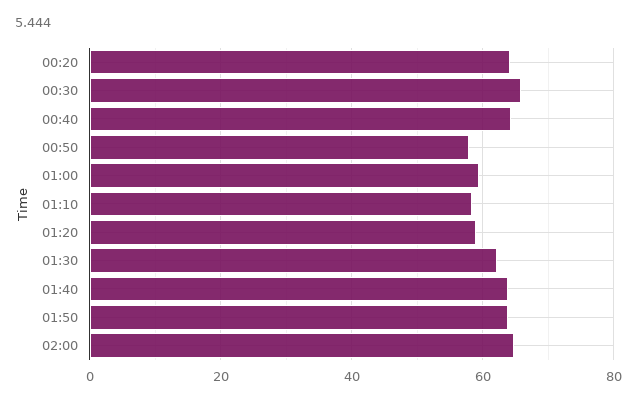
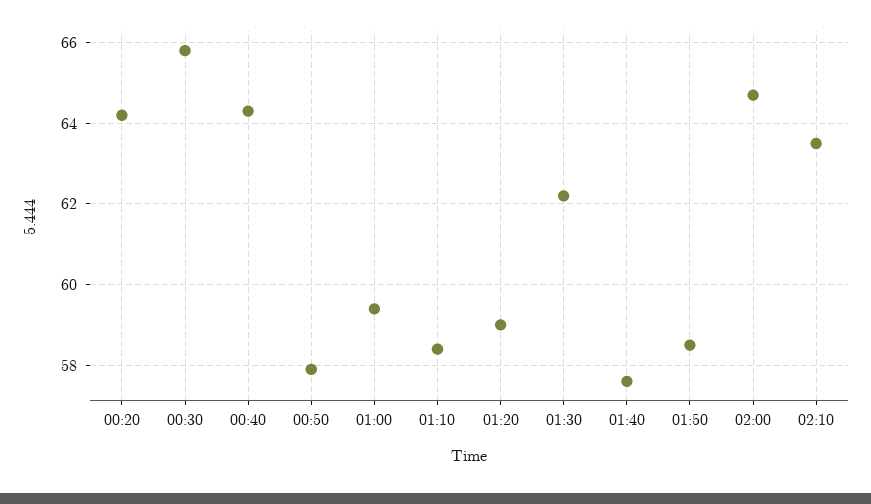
01:40: 64 -> 57.5
01:50: 64 -> 58.5
02:10: none -> 63.5

